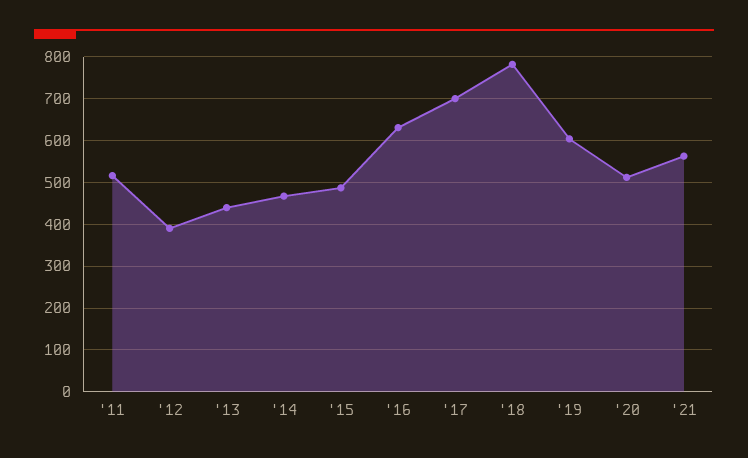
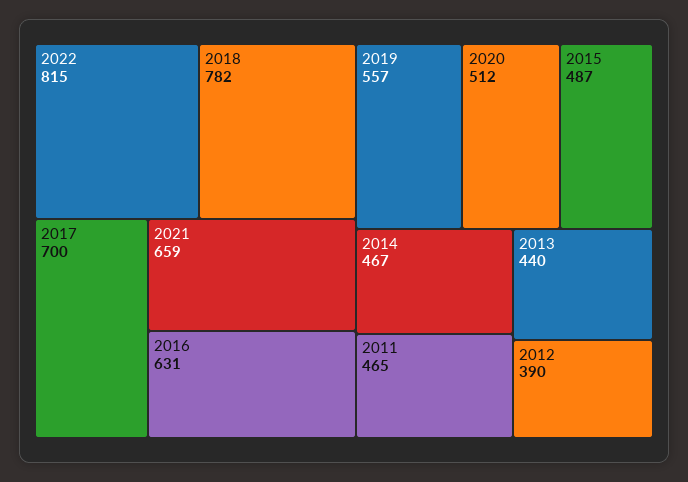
'11: 520 -> 465
'19: 600 -> 557
'21: 560 -> 659
2022: none -> 815

